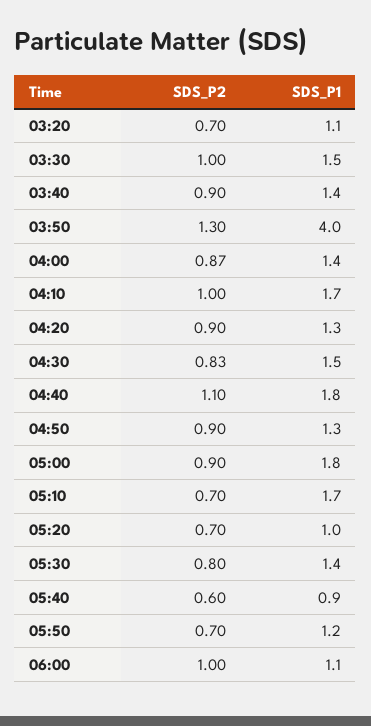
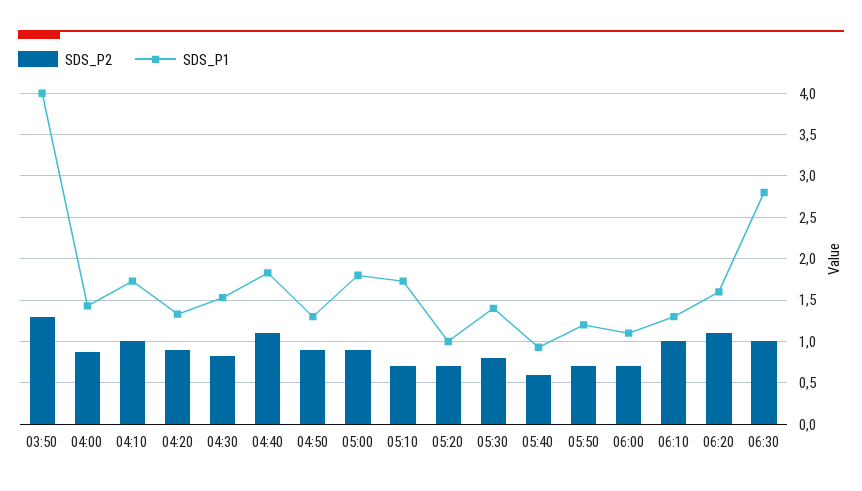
SDS_P2, 03:20: 0.7 -> none
SDS_P1, 03:20: 1.1 -> none
SDS_P2, 03:30: 1 -> none
SDS_P1, 03:30: 1.5 -> none
SDS_P2, 03:40: 0.9 -> none
SDS_P1, 03:40: 1.4 -> none
SDS_P2, 06:00: 1 -> 0.7
SDS_P2, 06:10: none -> 1
SDS_P1, 06:10: none -> 1.3
SDS_P2, 06:20: none -> 1.1
SDS_P1, 06:20: none -> 1.6
SDS_P2, 06:30: none -> 1
SDS_P1, 06:30: none -> 2.8

